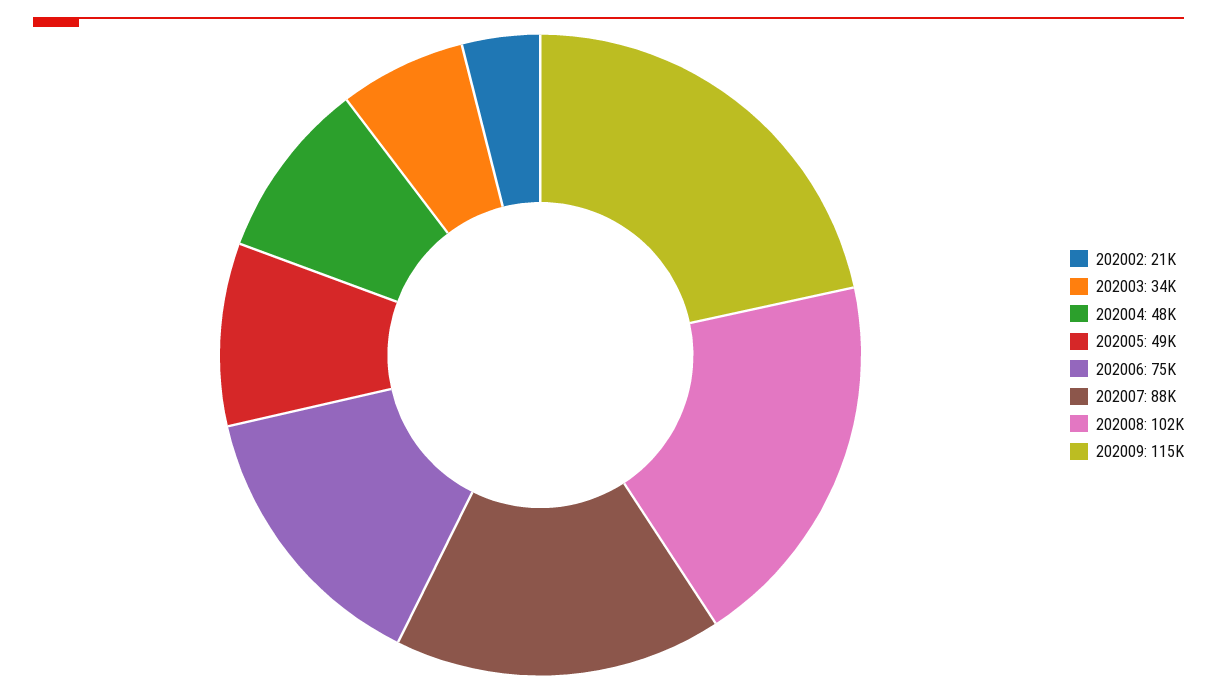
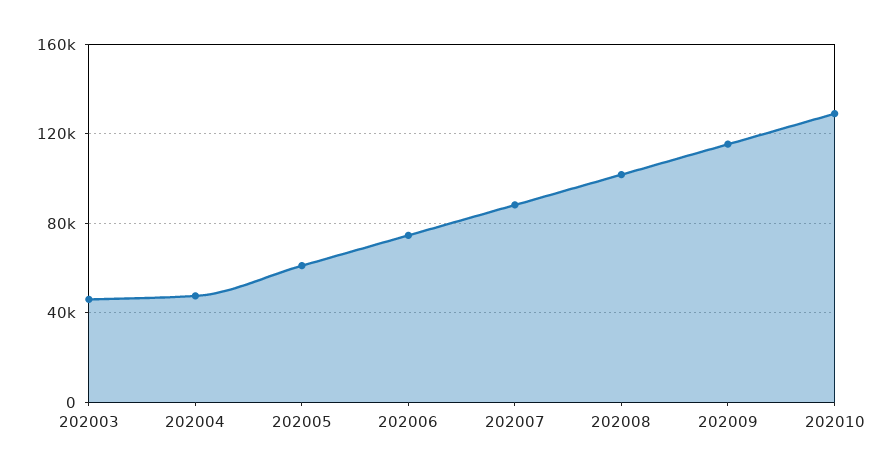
202002: 21000 -> none
202003: 34000 -> 45000
202005: 49000 -> 60000
202010: none -> 130000

